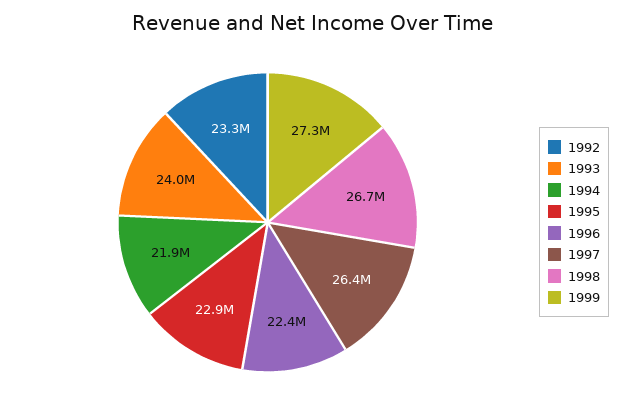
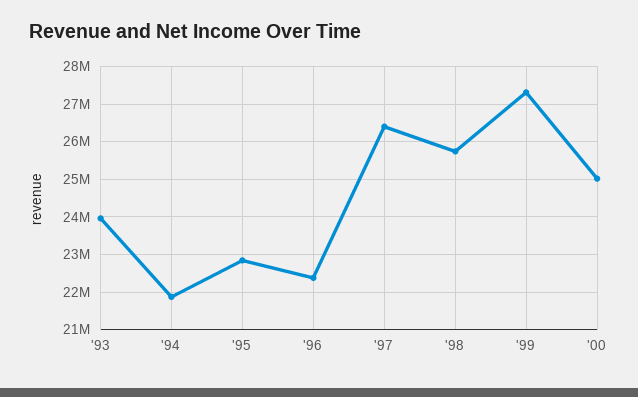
1992: 23300000 -> none
1998: 26700000 -> 25800000
'00: none -> 25000000

